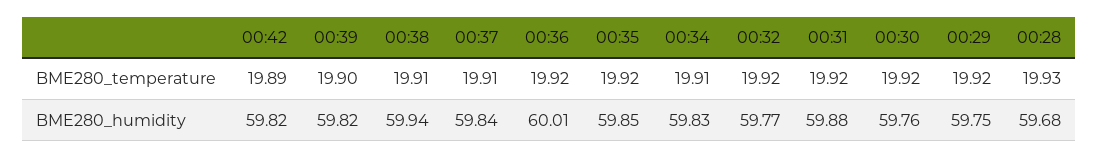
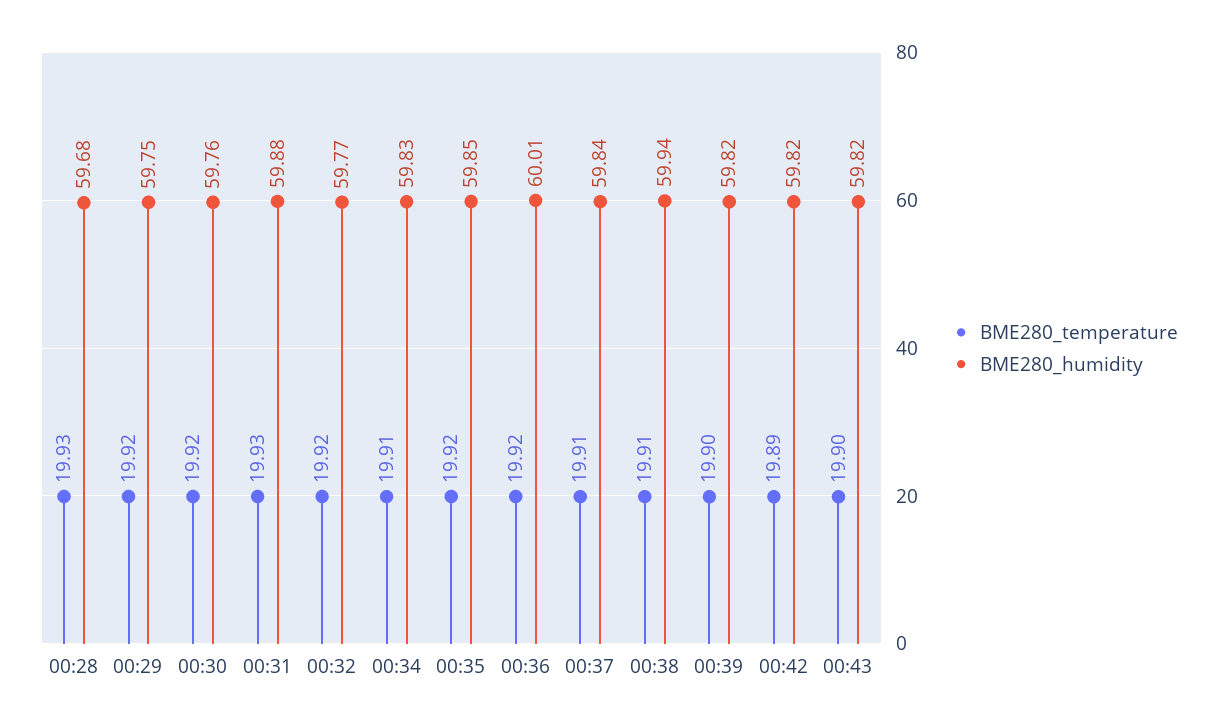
BME280_temperature, 00:31: 19.92 -> 19.93
BME280_temperature, 00:43: none -> 19.9
BME280_humidity, 00:43: none -> 59.82

